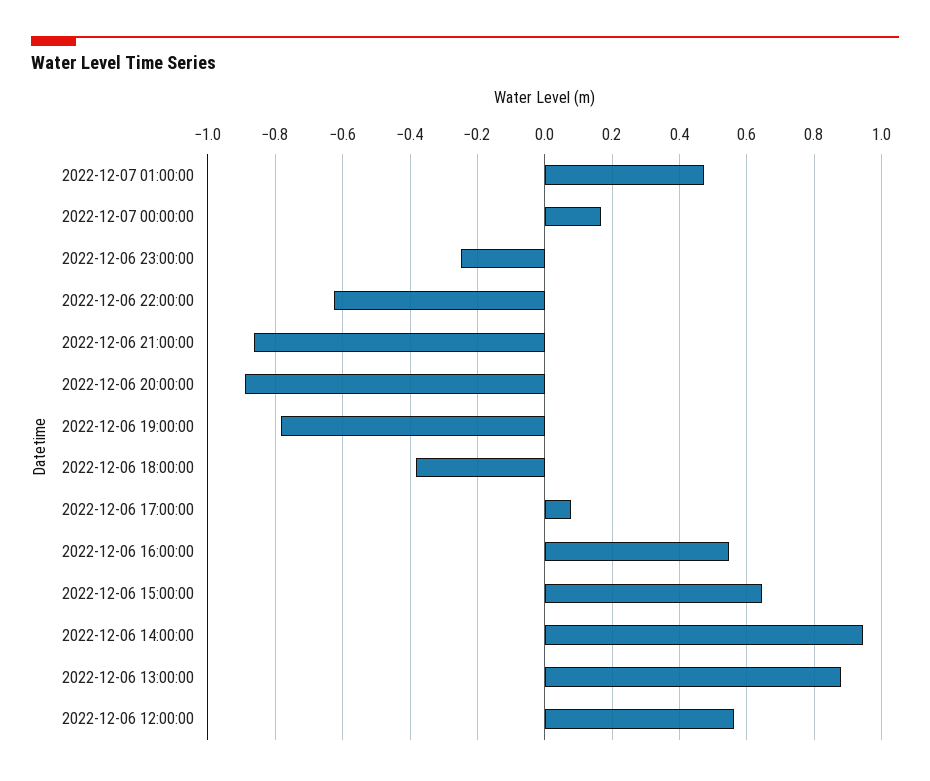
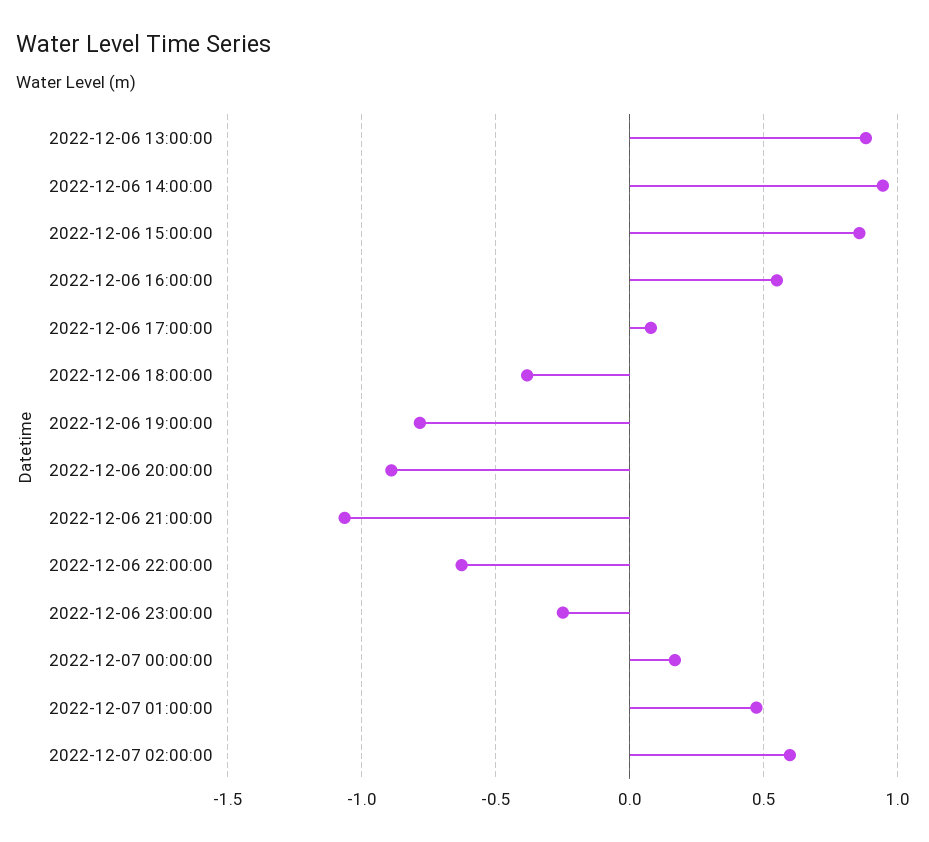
2022-12-06 21:00:00: -0.86 -> -1.05
2022-12-06 15:00:00: 0.64 -> 0.85
2022-12-06 12:00:00: 0.56 -> none
2022-12-07 02:00:00: none -> 0.6

